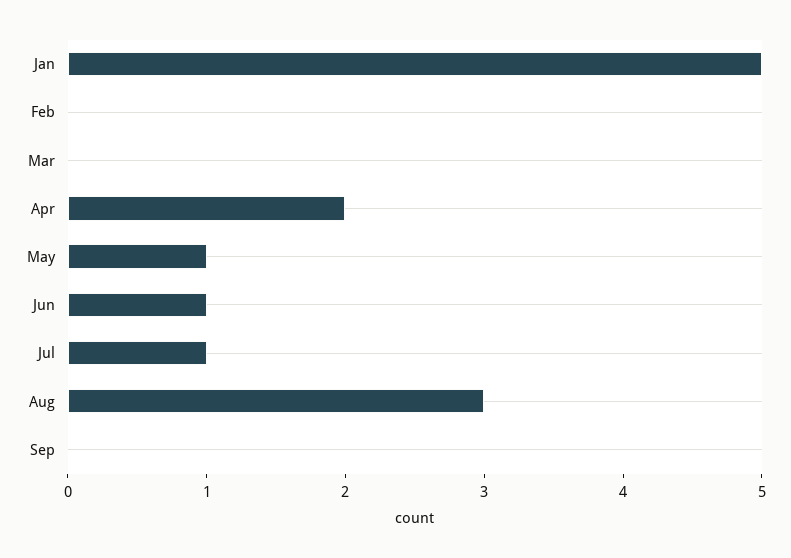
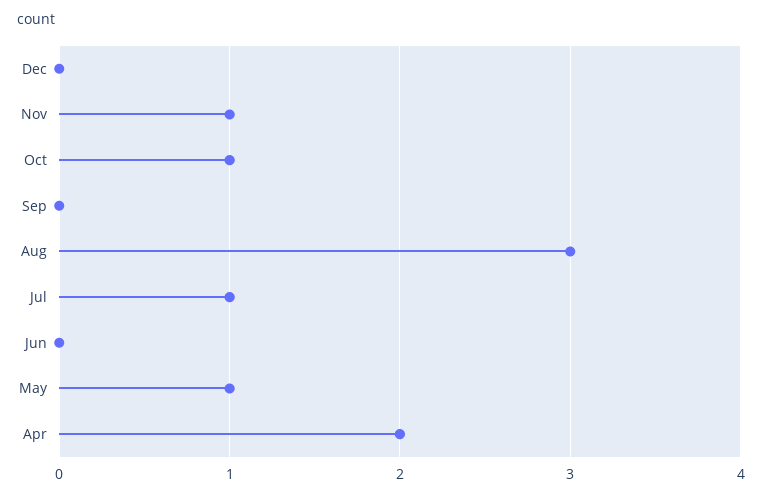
Jan: 5 -> none
Feb: 0 -> none
Mar: 0 -> none
Jun: 1 -> 0
Dec: none -> 0
Nov: none -> 1
Oct: none -> 1

